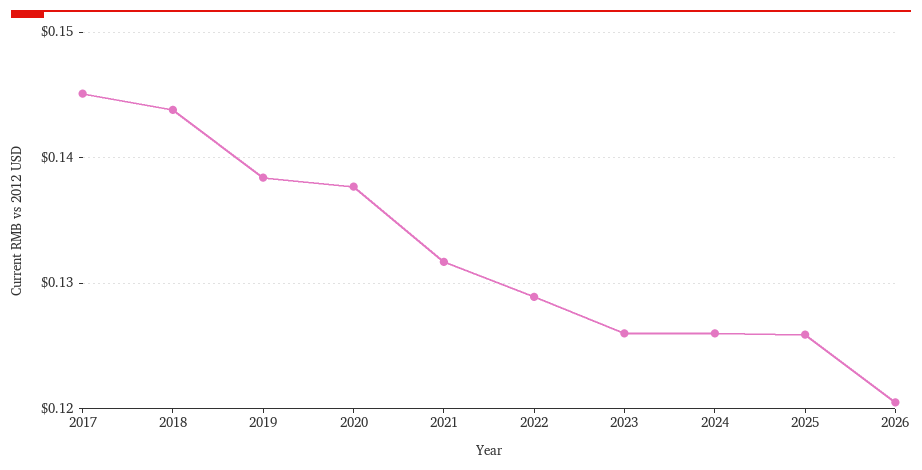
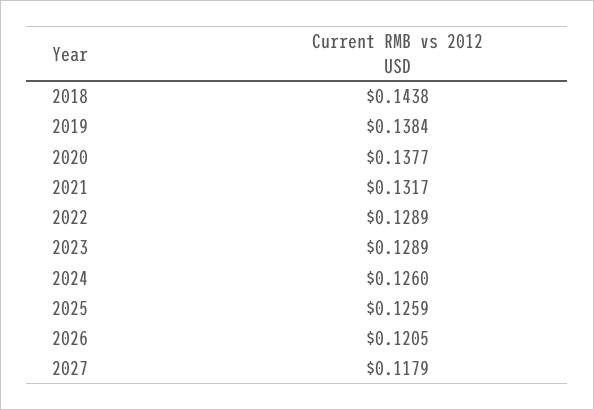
2017: 0.145 -> none
2023: 0.126 -> 0.1289
2027: none -> 0.1179

